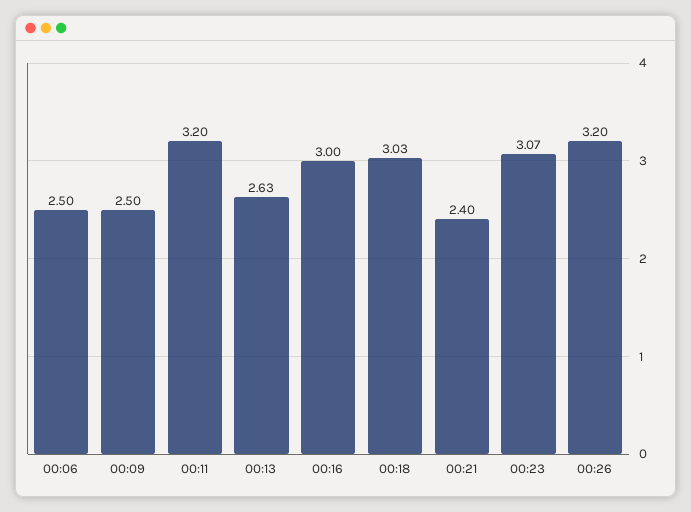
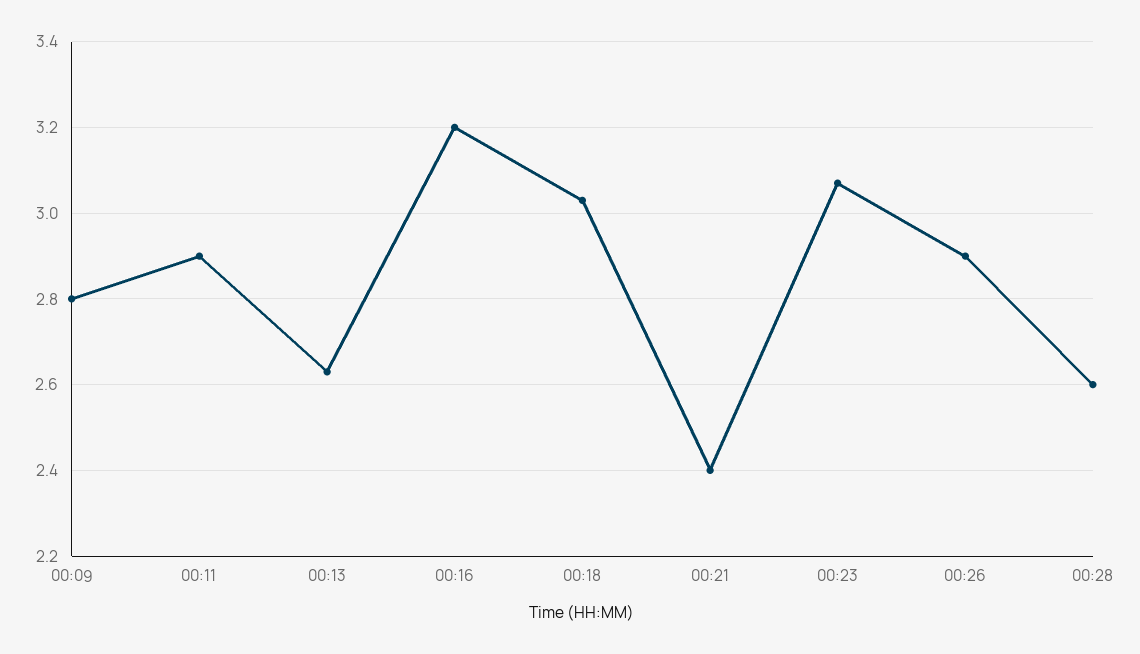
00:06: 2.5 -> none
00:09: 2.5 -> 2.8
00:11: 3.2 -> 2.9
00:16: 3 -> 3.2
00:26: 3.2 -> 2.9
00:28: none -> 2.6

